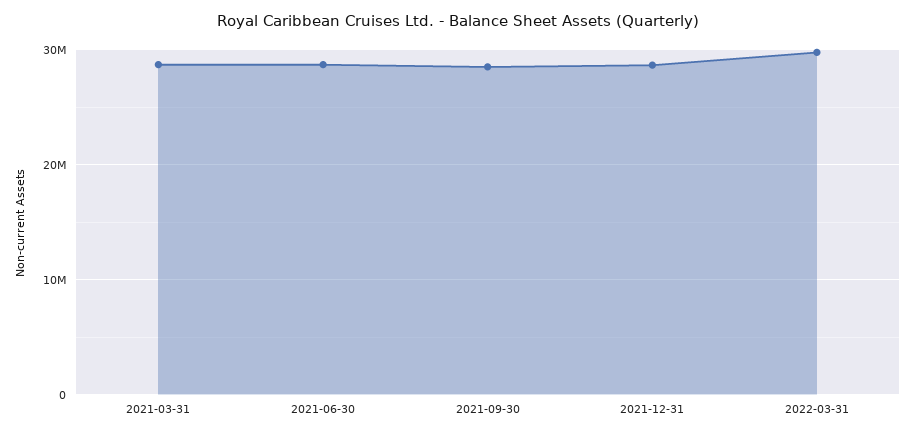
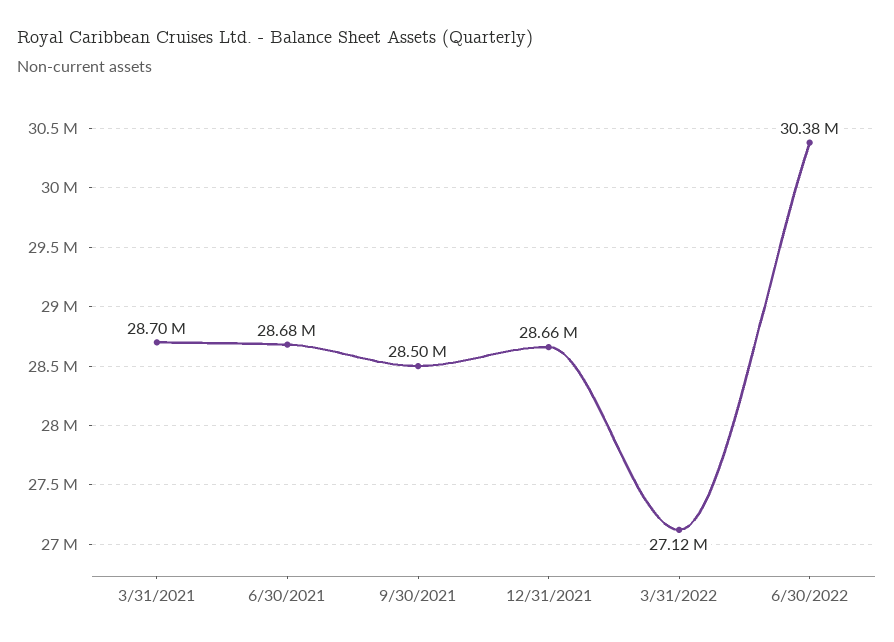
2022-03-31: 30000000 -> 27120000
6/30/2022: none -> 30380000

